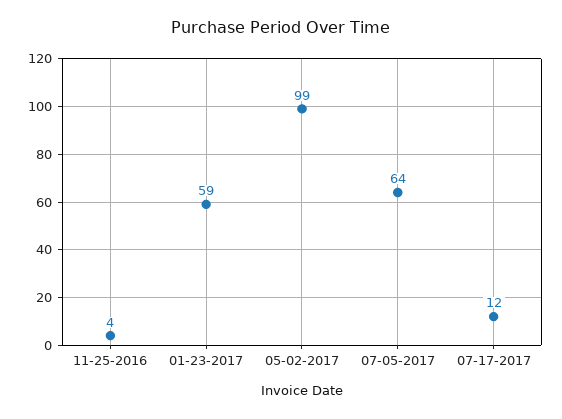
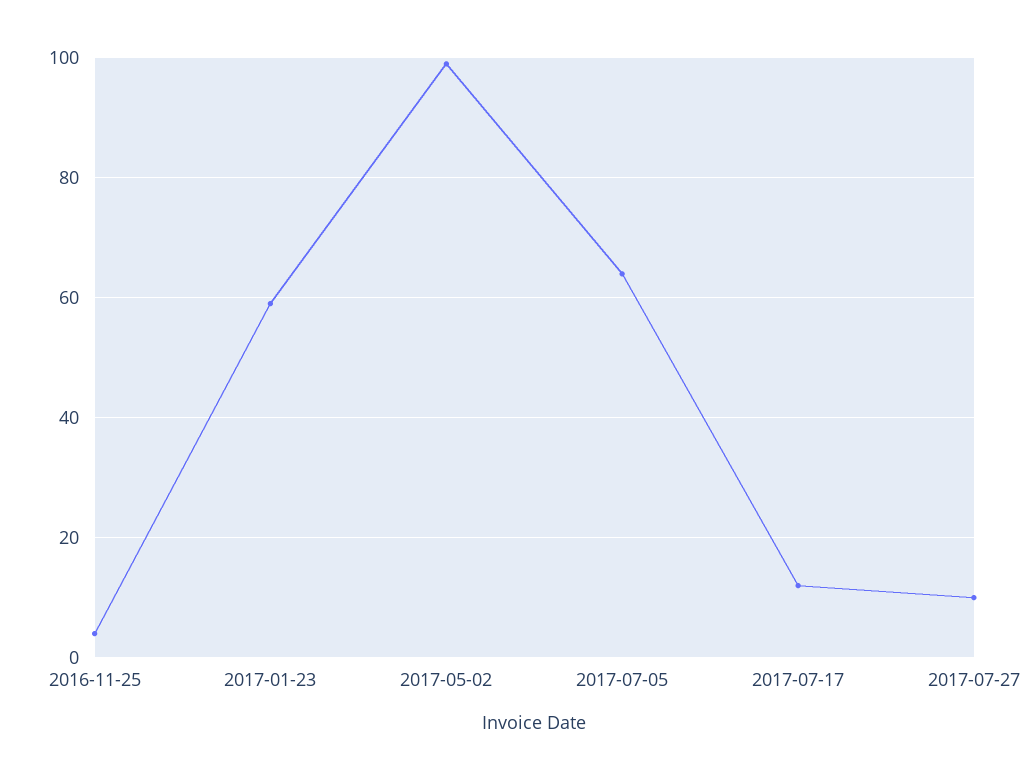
2017-07-27: none -> 10

